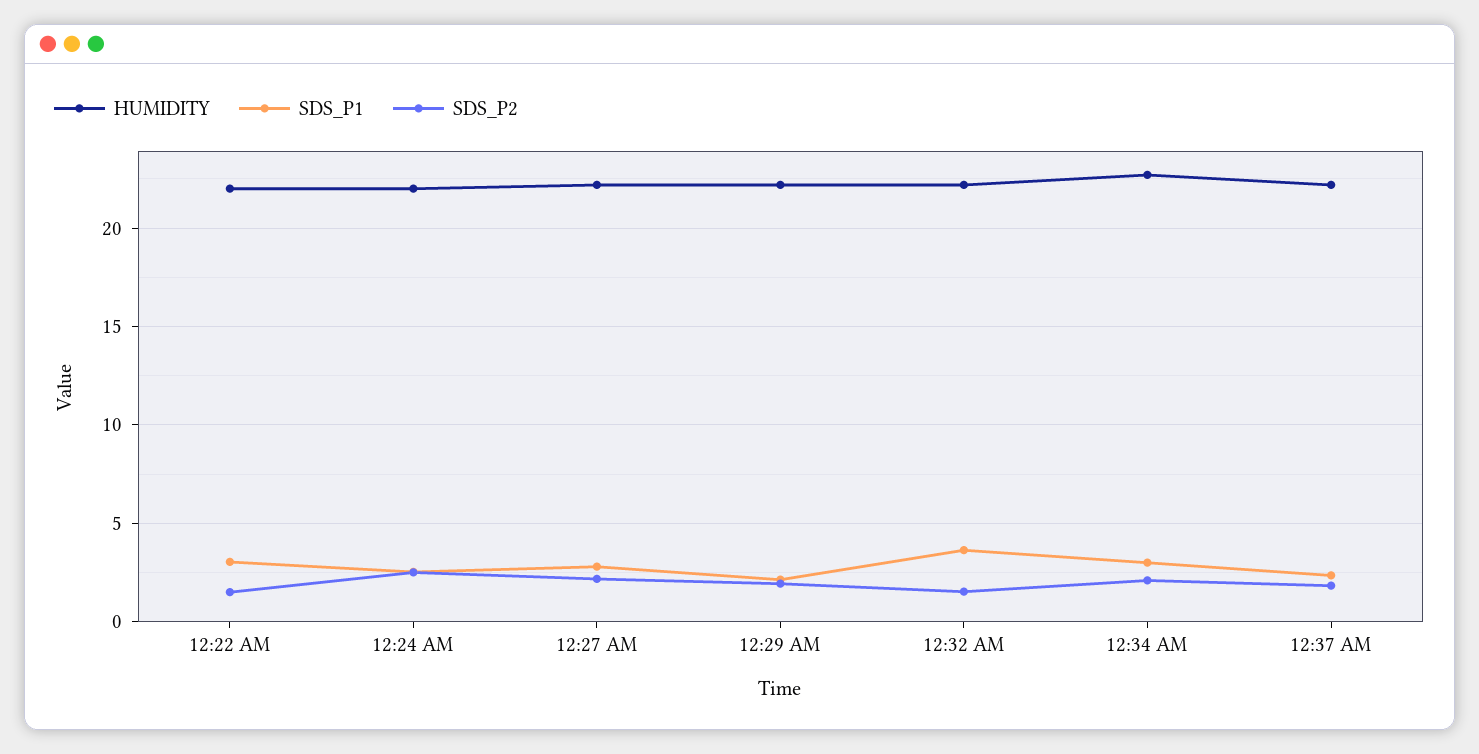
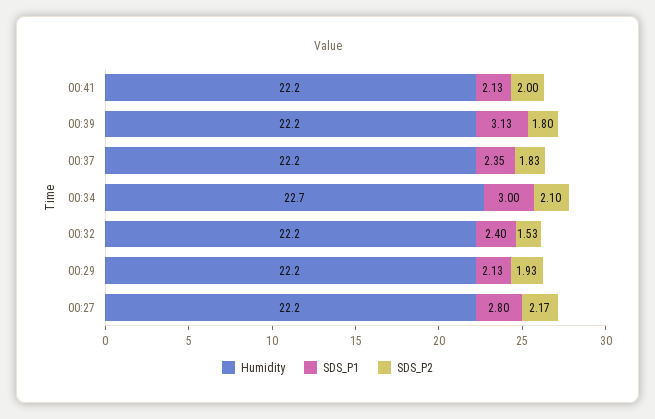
HUMIDITY, 12:22 AM: 22 -> none
SDS_P1, 12:22 AM: 3 -> none
SDS_P2, 12:22 AM: 1.5 -> none
HUMIDITY, 12:24 AM: 22 -> none
SDS_P1, 12:24 AM: 2.5 -> none
SDS_P2, 12:24 AM: 2.5 -> none
SDS_P1, 12:32 AM: 3.5 -> 2.4
HUMIDITY, 00:41: none -> 22.2
SDS_P1, 00:41: none -> 2.13
SDS_P2, 00:41: none -> 2
HUMIDITY, 00:39: none -> 22.2
SDS_P1, 00:39: none -> 3.13
SDS_P2, 00:39: none -> 1.8

